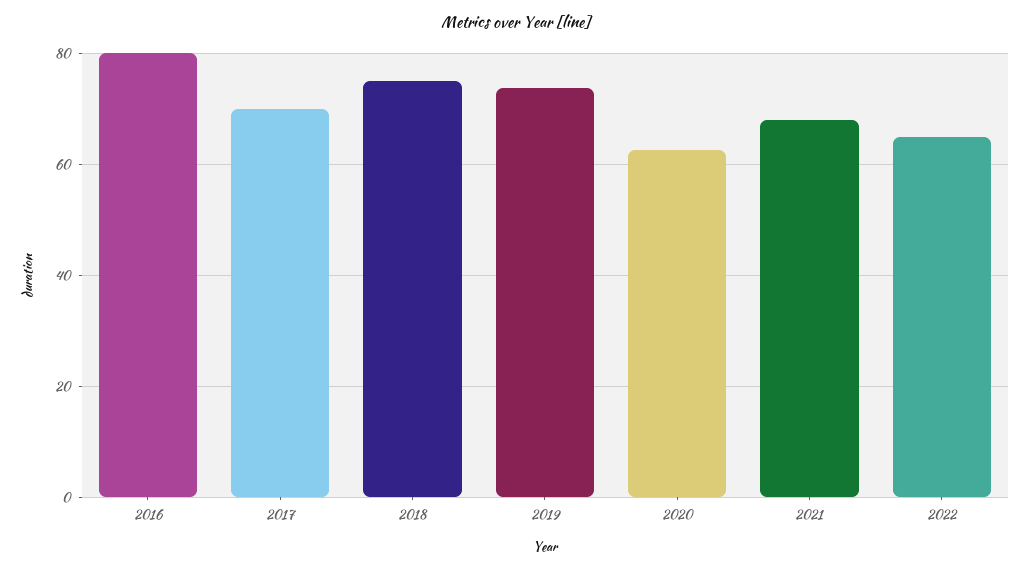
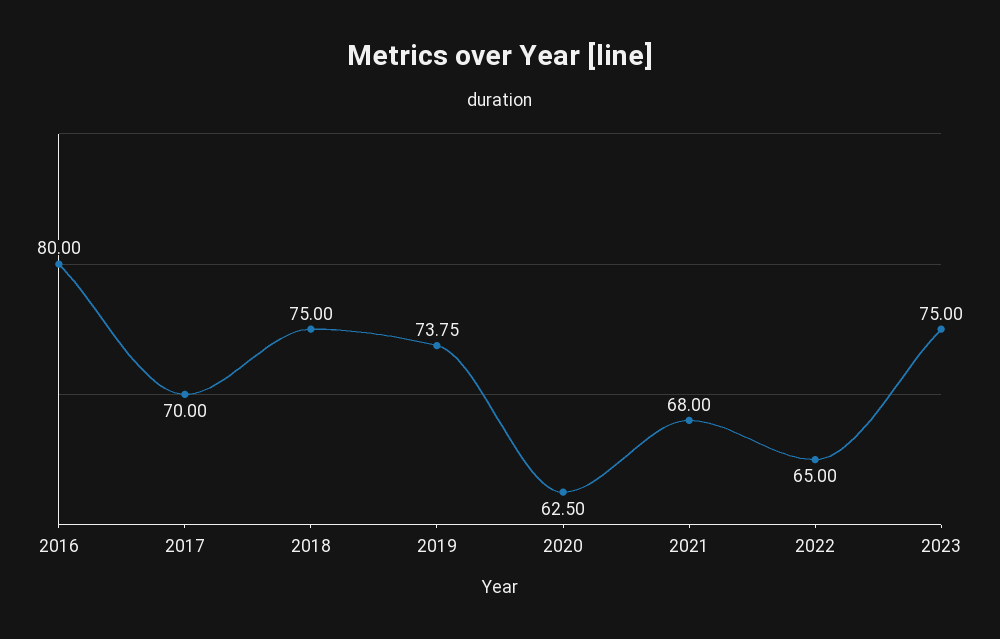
2023: none -> 75

